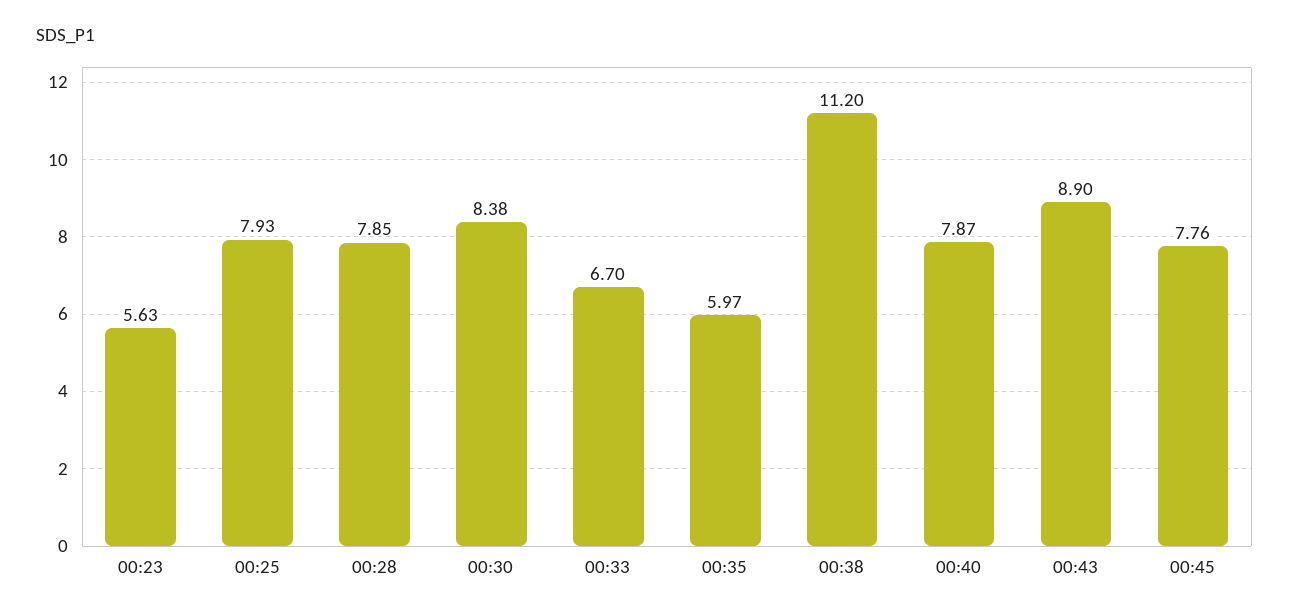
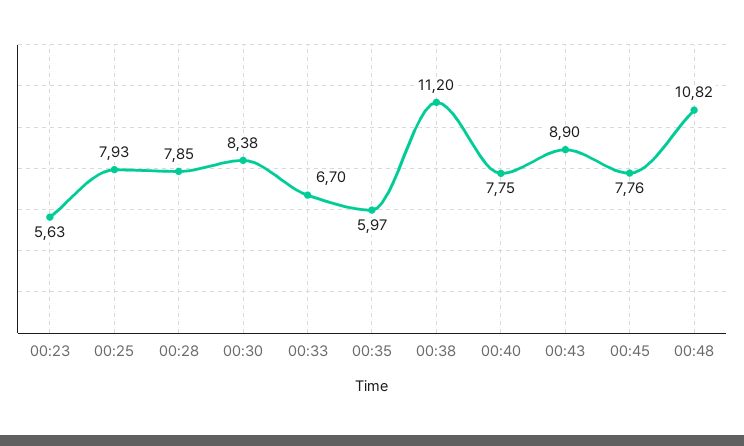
00:40: 7.87 -> 7.75
00:48: none -> 10.82

